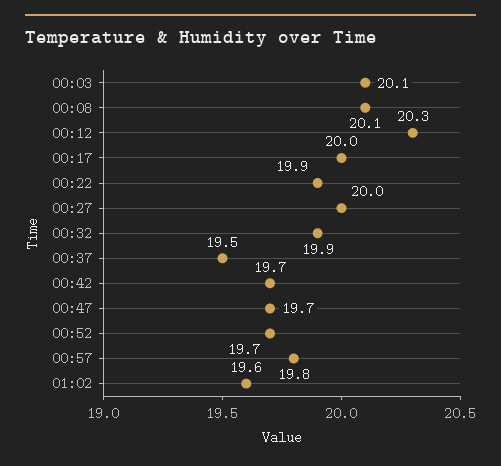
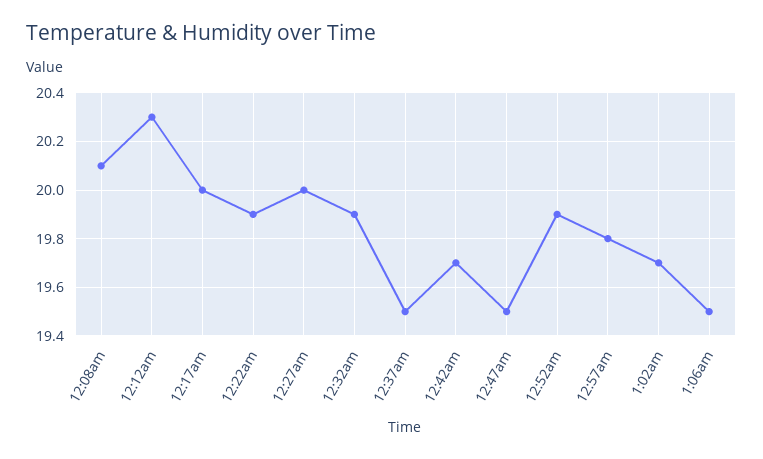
00:03: 20.1 -> none
00:47: 19.7 -> 19.5
00:52: 19.7 -> 19.9
01:02: 19.6 -> 19.7
1:06am: none -> 19.5

